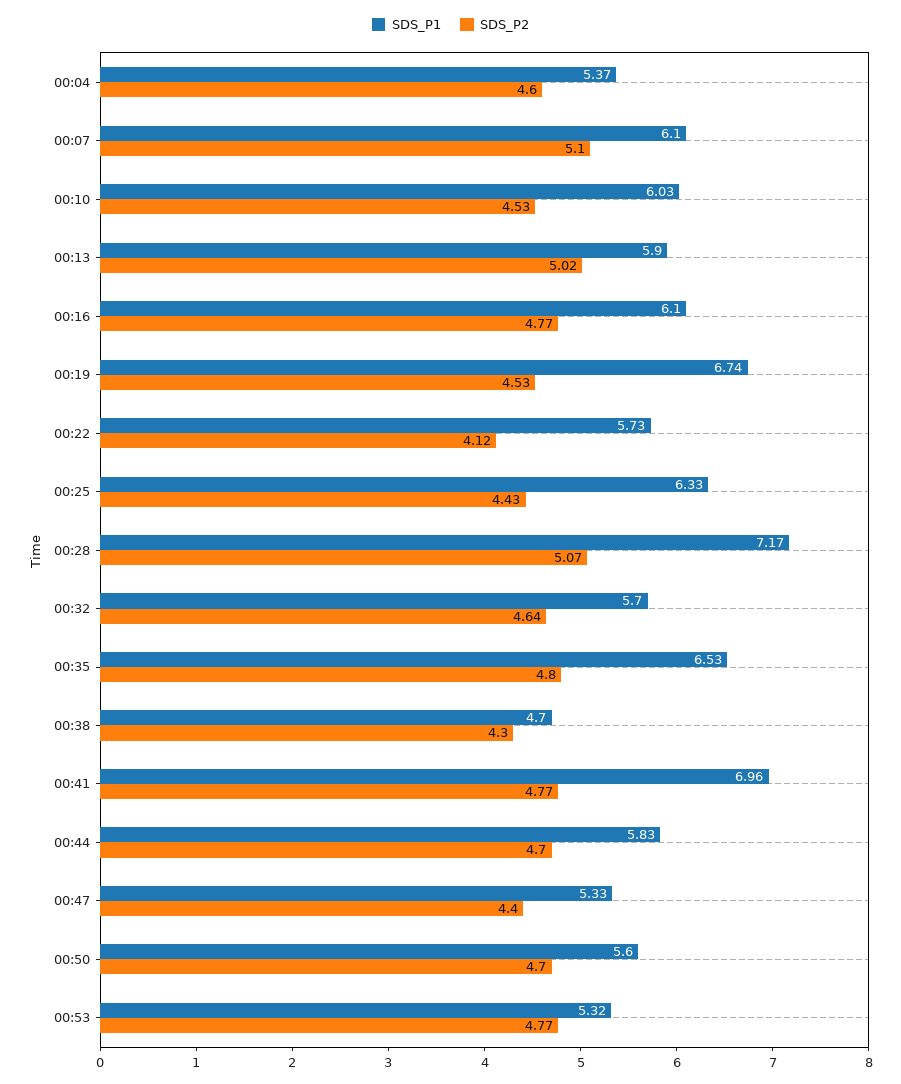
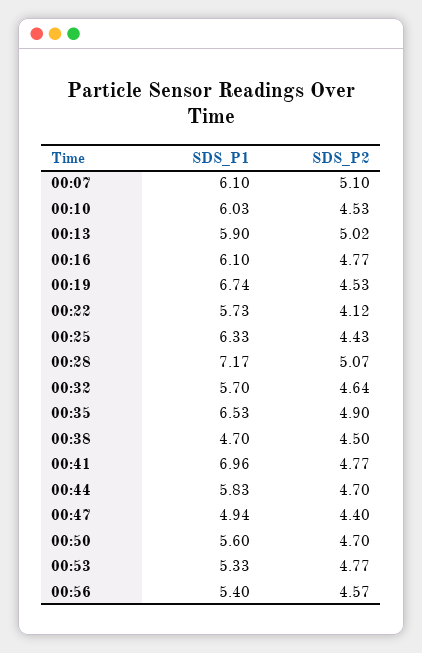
SDS_P1, 00:04: 5.37 -> none
SDS_P2, 00:04: 4.6 -> none
SDS_P2, 00:35: 4.8 -> 4.9
SDS_P2, 00:38: 4.3 -> 4.5
SDS_P1, 00:47: 5.33 -> 4.94
SDS_P1, 00:53: 5.32 -> 5.33
SDS_P1, 00:56: none -> 5.4
SDS_P2, 00:56: none -> 4.57

